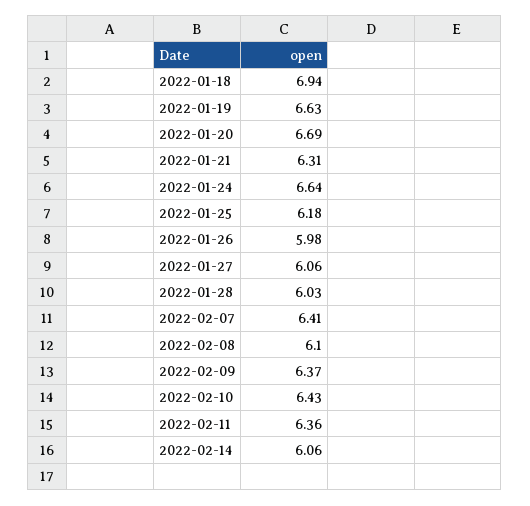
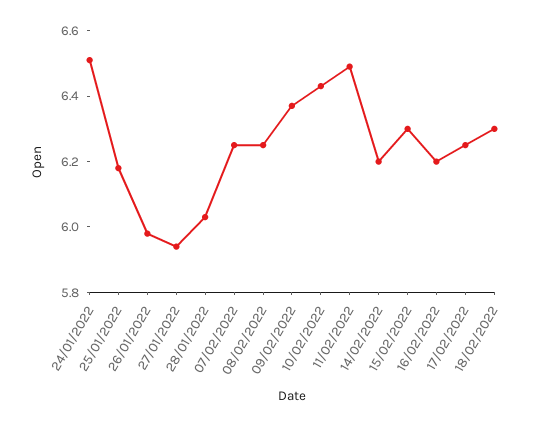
2022-01-18: 6.94 -> none
2022-01-19: 6.63 -> none
2022-01-20: 6.69 -> none
2022-01-21: 6.31 -> none
2022-01-24: 6.64 -> 6.5
2022-01-27: 6.06 -> 5.95
2022-02-07: 6.41 -> 6.25
2022-02-08: 6.1 -> 6.25
2022-02-11: 6.36 -> 6.5
2022-02-14: 6.06 -> 6.2
15/02/2022: none -> 6.3
16/02/2022: none -> 6.2
17/02/2022: none -> 6.25
18/02/2022: none -> 6.3

